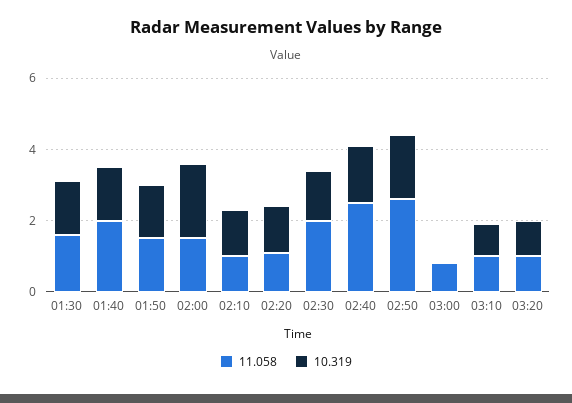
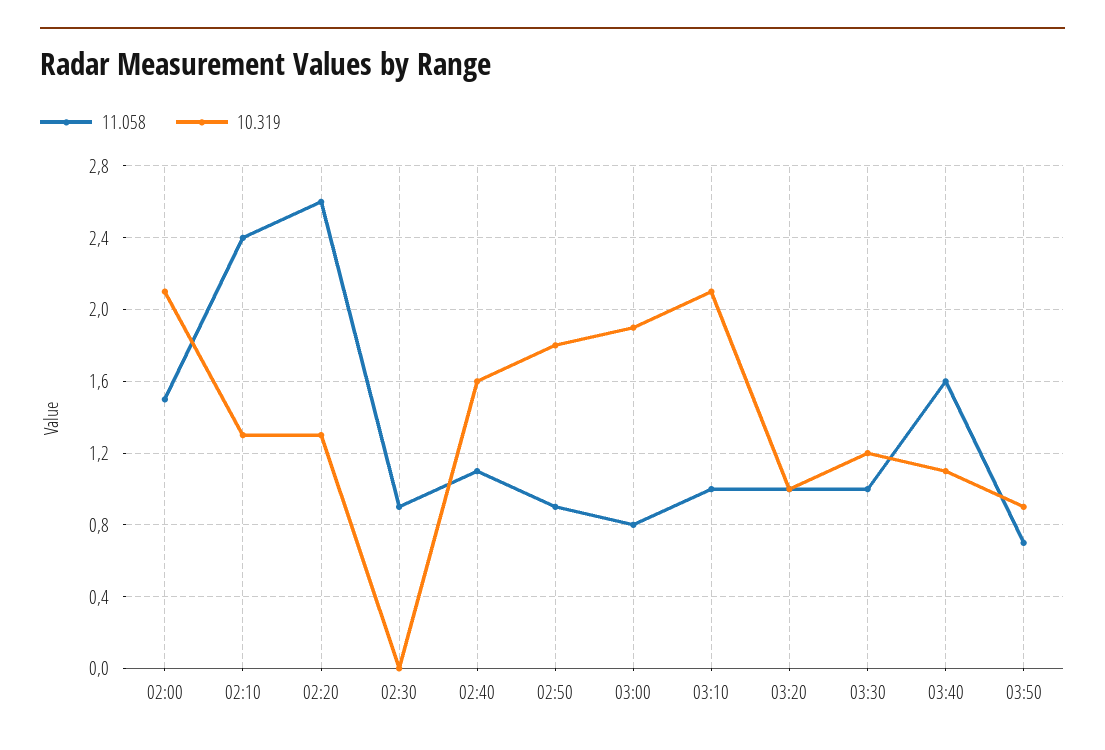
11.058, 01:30: 1.5 -> none
10.319, 01:30: 1.5 -> none
11.058, 01:40: 2 -> none
10.319, 01:40: 1.5 -> none
11.058, 01:50: 1.5 -> none
10.319, 01:50: 1.5 -> none
11.058, 02:10: 1 -> 2.4
11.058, 02:20: 1 -> 2.6
11.058, 02:30: 2 -> 0.9
10.319, 02:30: 1.5 -> 0
11.058, 02:40: 2.5 -> 1.1
11.058, 02:50: 2.5 -> 0.9
10.319, 03:00: 0 -> 1.9
10.319, 03:10: 1 -> 2.1
11.058, 03:30: none -> 1
10.319, 03:30: none -> 1.2
11.058, 03:40: none -> 1.6
10.319, 03:40: none -> 1.1
11.058, 03:50: none -> 0.7
10.319, 03:50: none -> 0.9

